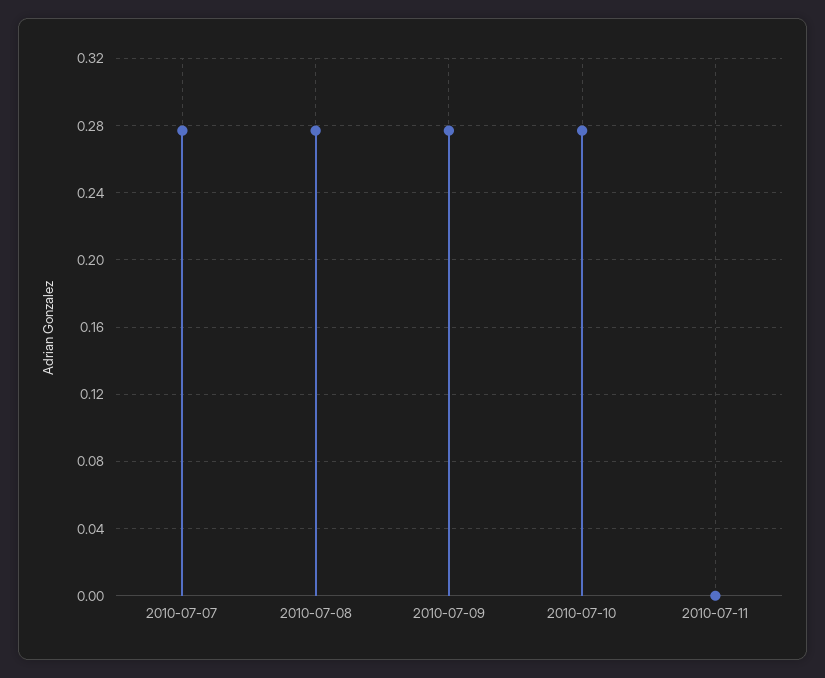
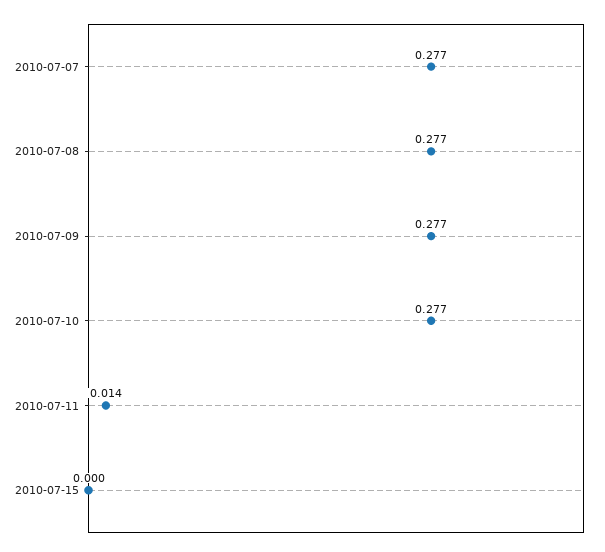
2010-07-11: 0 -> 0.014
2010-07-15: none -> 0

